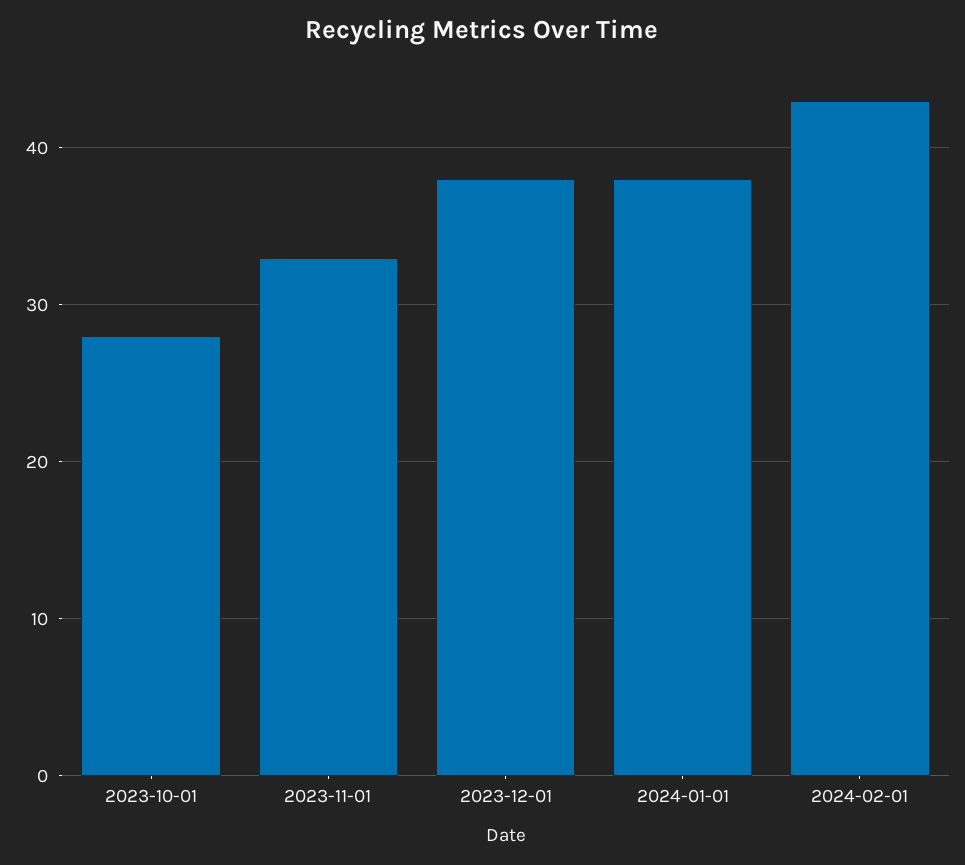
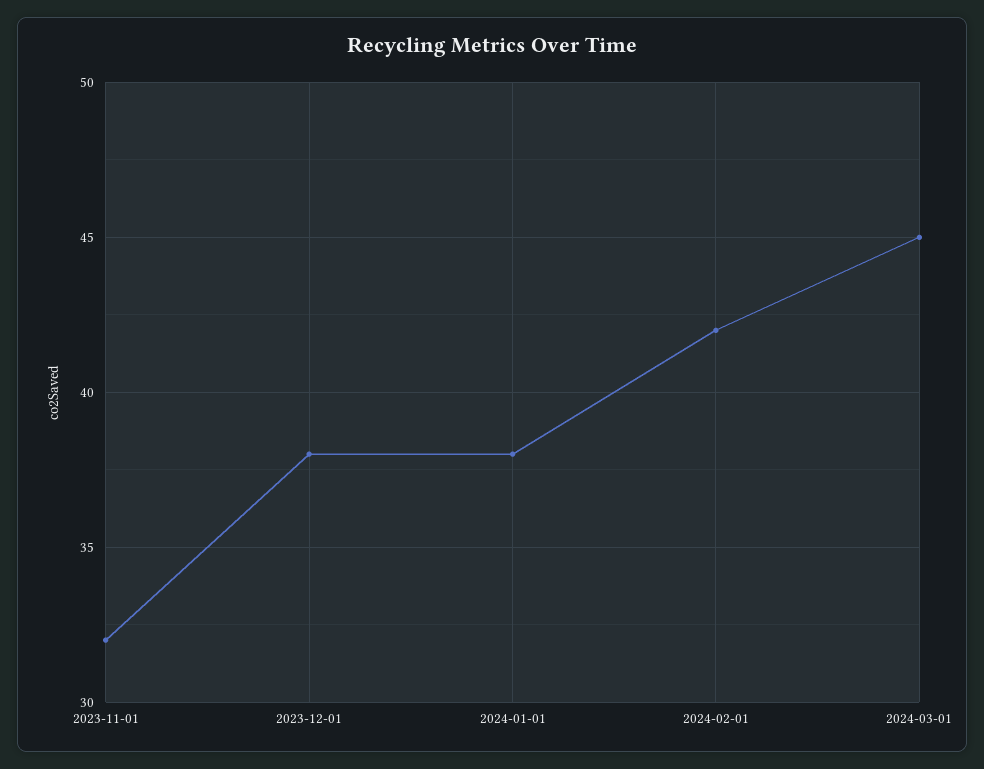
2023-10-01: 28 -> none
2023-11-01: 33 -> 32
2024-02-01: 43 -> 42
2024-03-01: none -> 45

